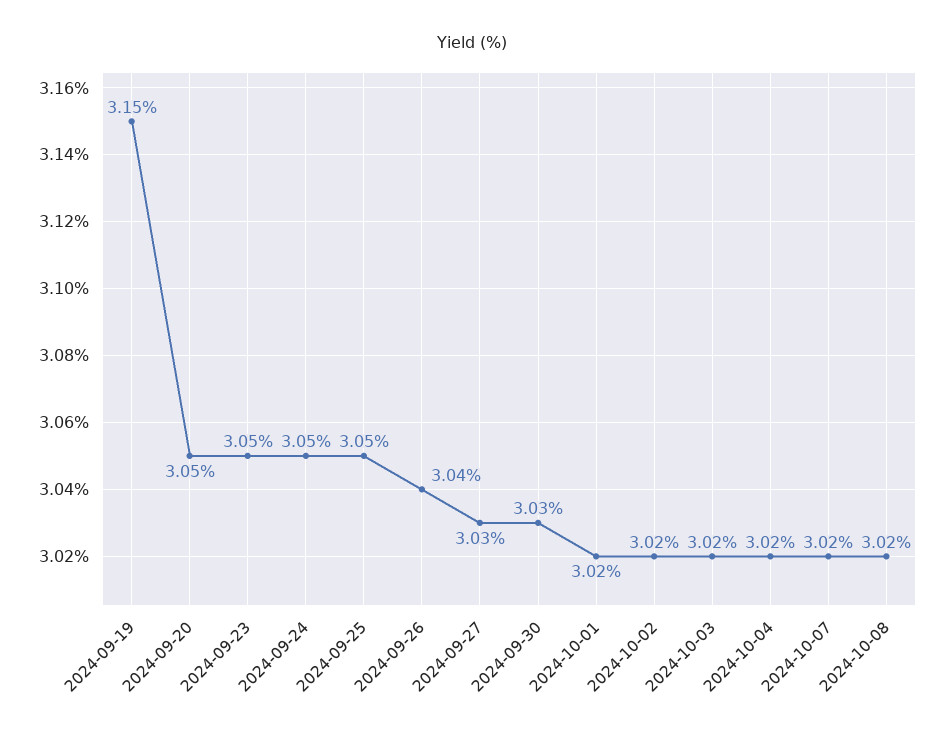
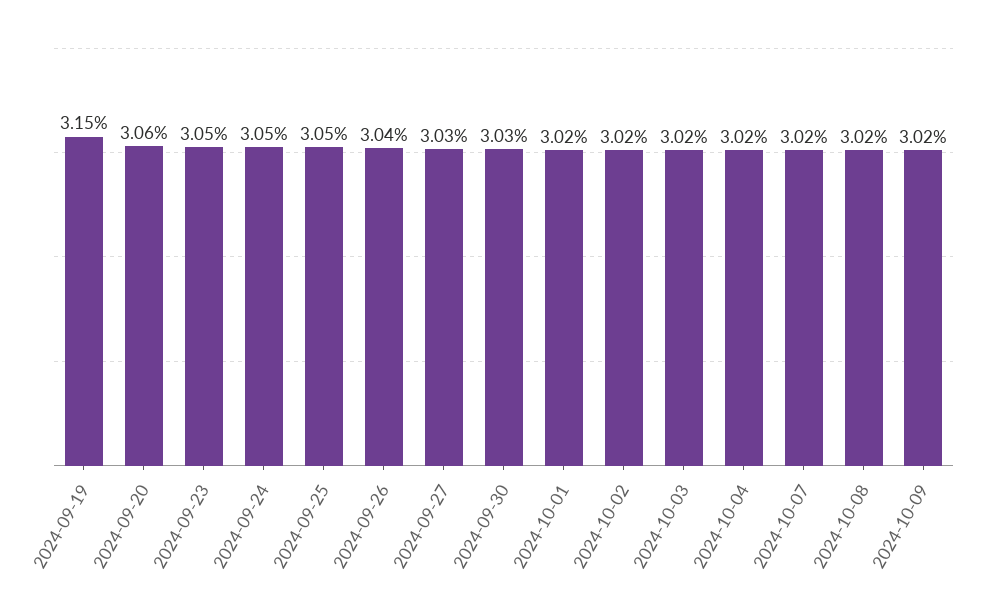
2024-09-20: 3.05 -> 3.06
2024-10-09: none -> 3.02

